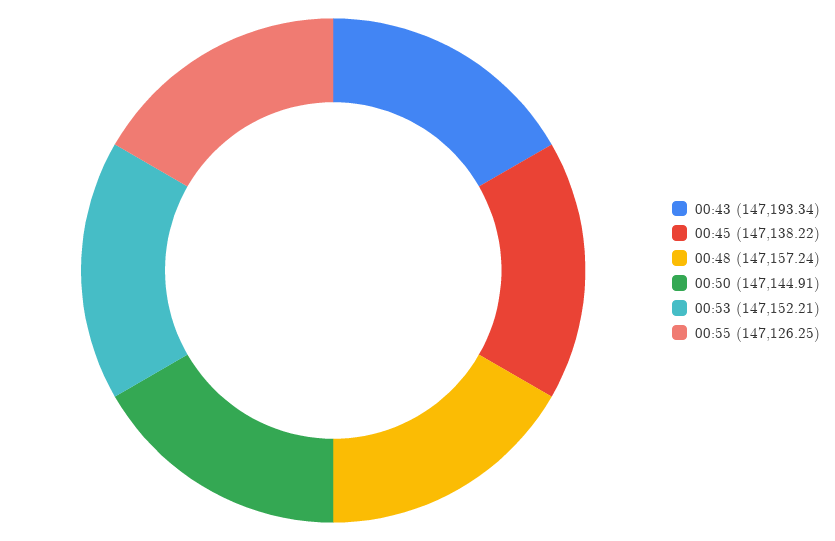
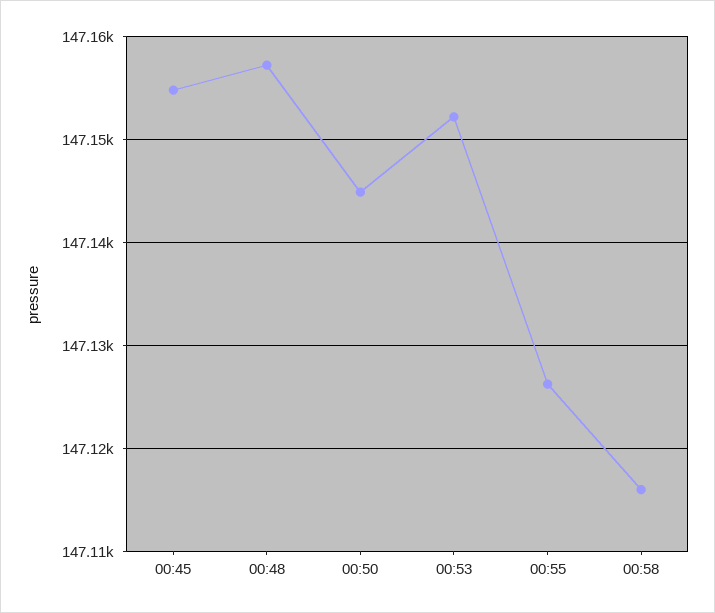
00:43: 147193.34 -> none
00:45: 147138.22 -> 147155
00:58: none -> 147116

